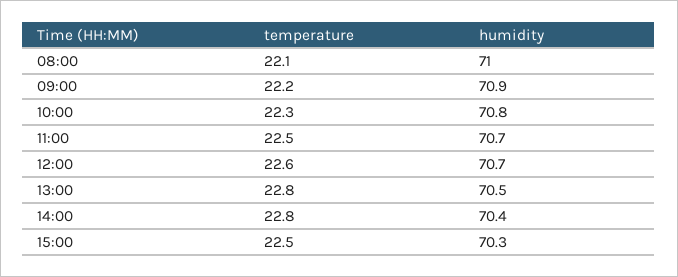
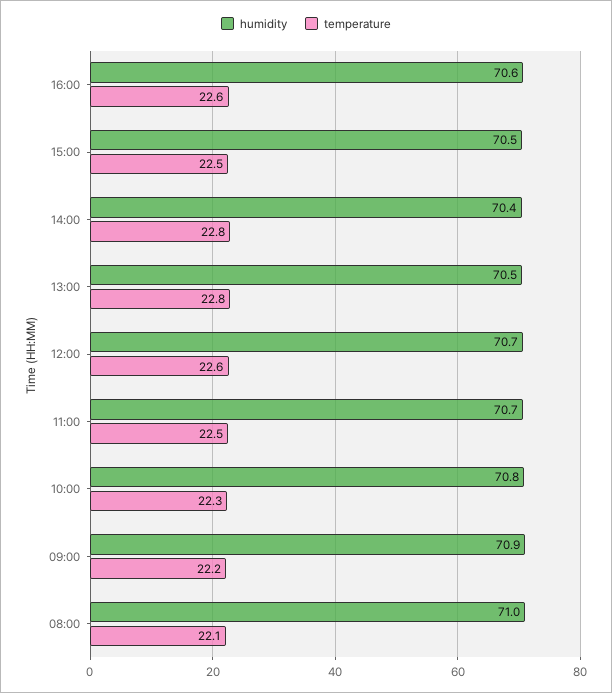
humidity, 15:00: 70.3 -> 70.5
humidity, 16:00: none -> 70.6
temperature, 16:00: none -> 22.6

